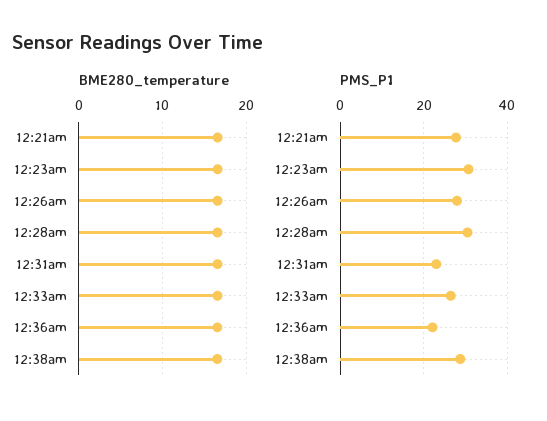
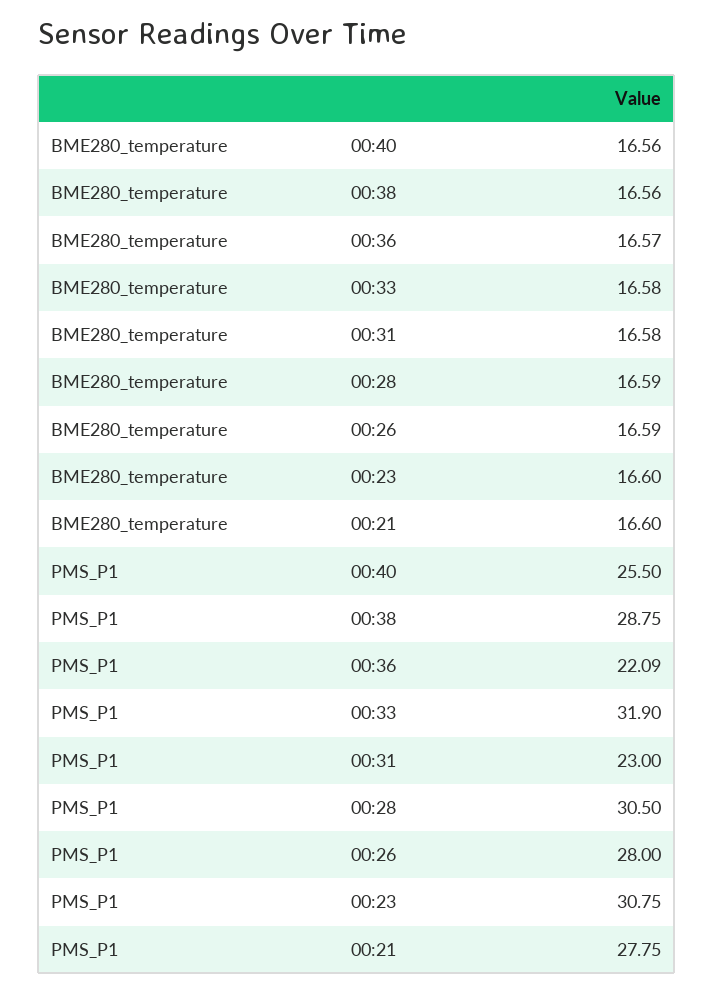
PMS_P1, 12:33am: 26 -> 31.9
BME280_temperature, 00:40: none -> 16.56
PMS_P1, 00:40: none -> 25.5

